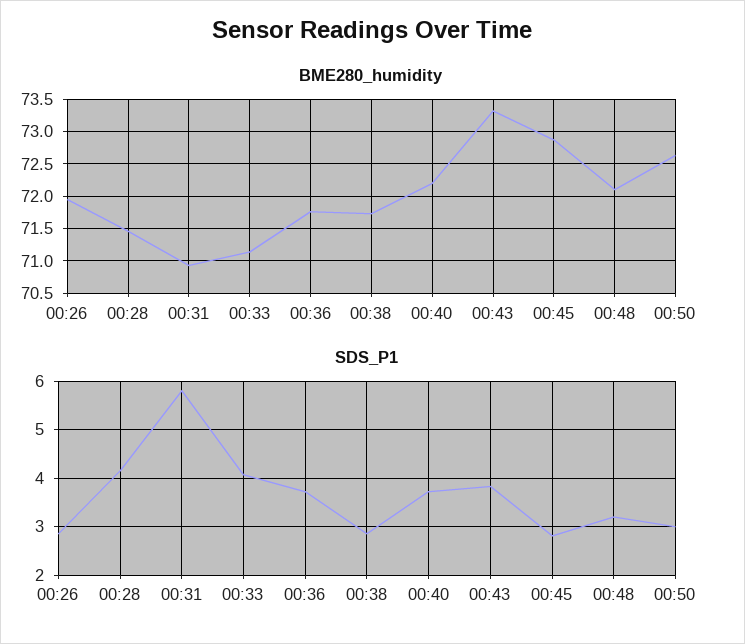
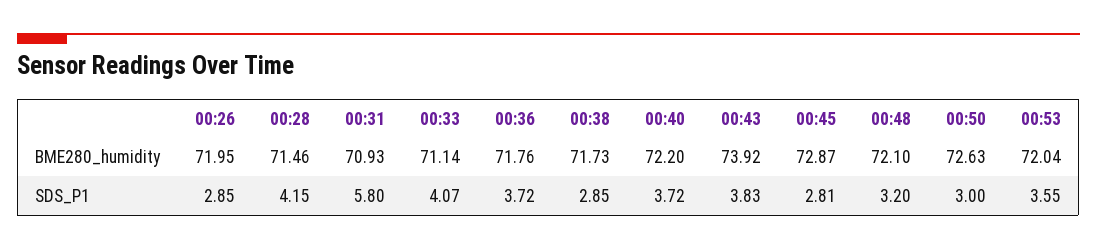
BME280_humidity, 00:43: 73.3 -> 73.92
BME280_humidity, 00:53: none -> 72.04
SDS_P1, 00:53: none -> 3.55

